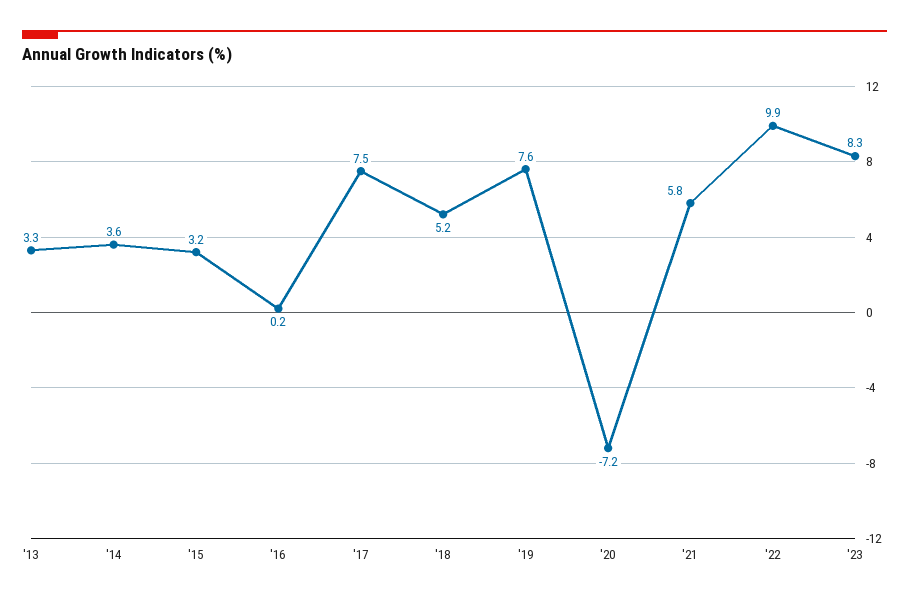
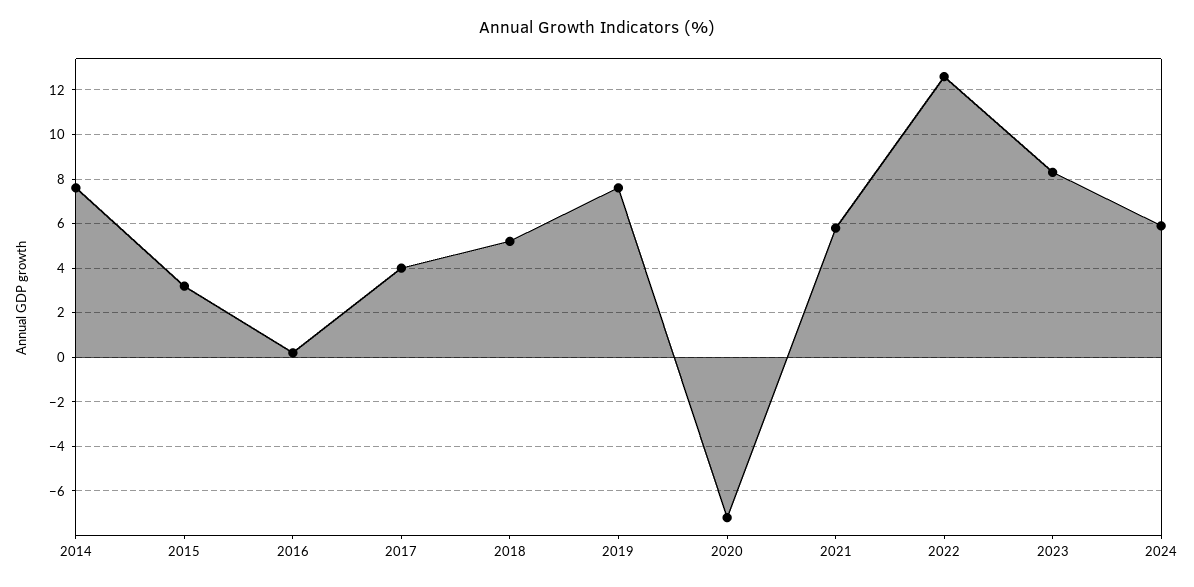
'13: 3.3 -> none
'14: 3.6 -> 7.5
'17: 7.5 -> 4
'22: 9.9 -> 12.5
2024: none -> 6

